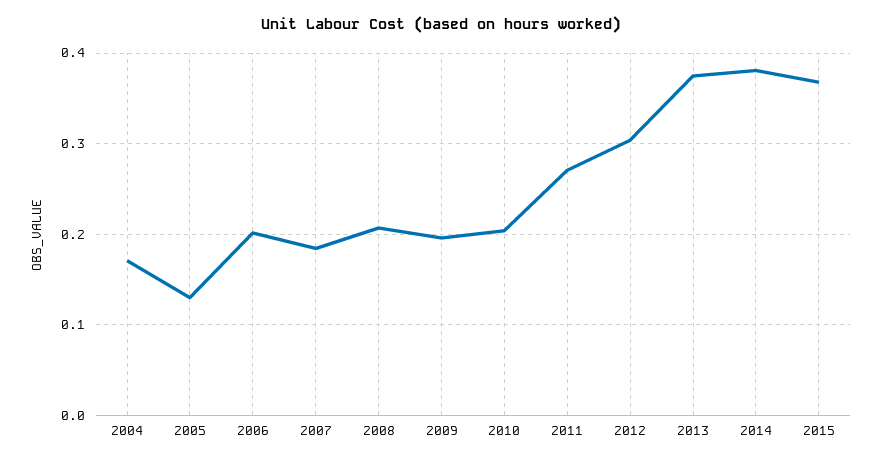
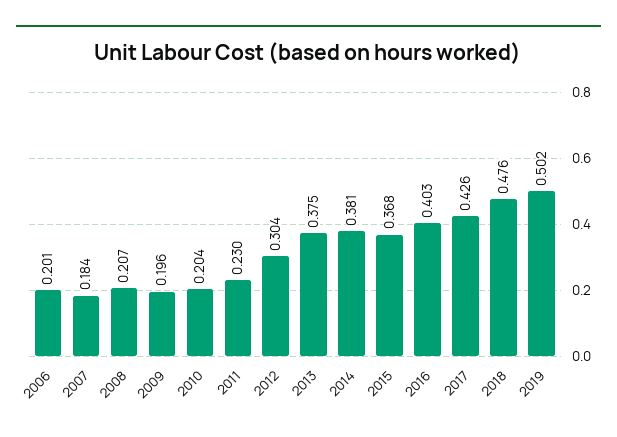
2004: 0.17 -> none
2005: 0.13 -> none
2011: 0.27 -> 0.23
2016: none -> 0.403
2017: none -> 0.426
2018: none -> 0.476
2019: none -> 0.502

